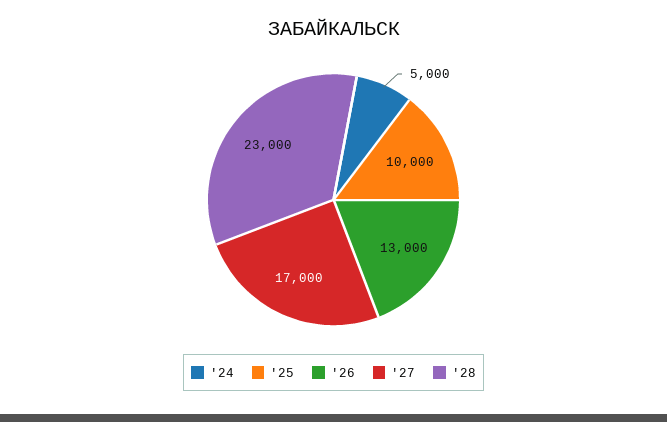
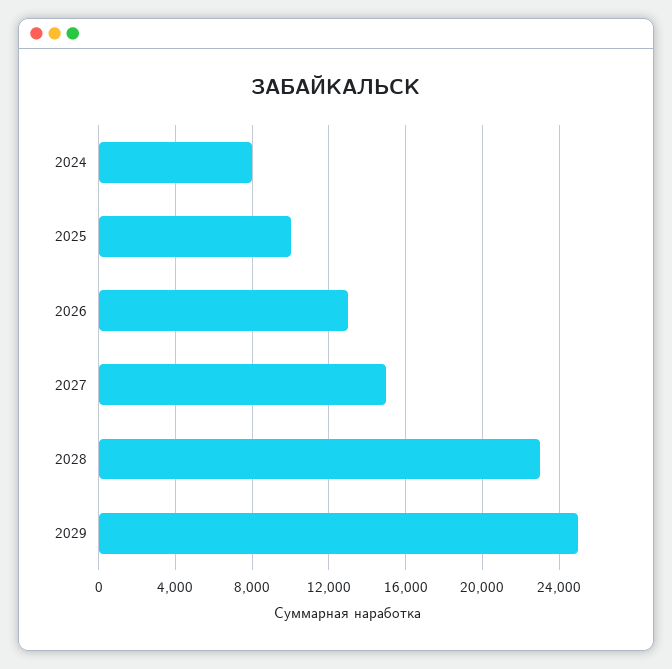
'24: 5000 -> 8000
'27: 17000 -> 15000
2029: none -> 25000

